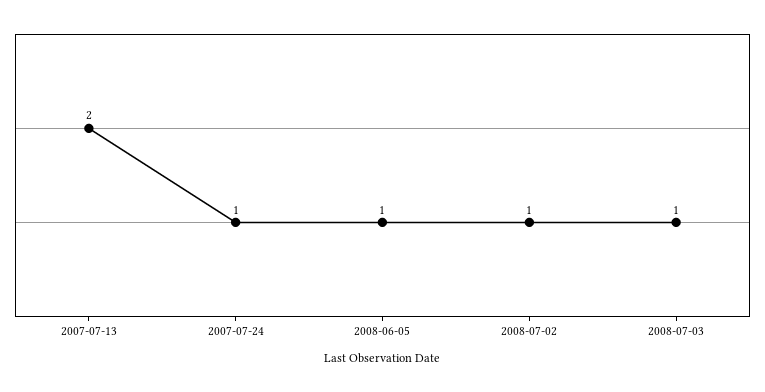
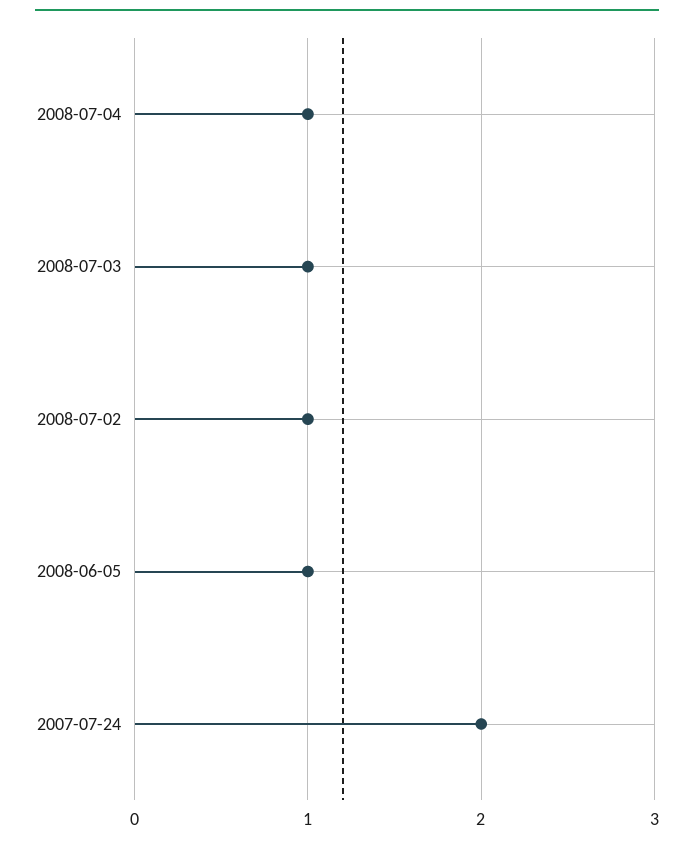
2007-07-13: 2 -> none
2007-07-24: 1 -> 2
2008-07-04: none -> 1

